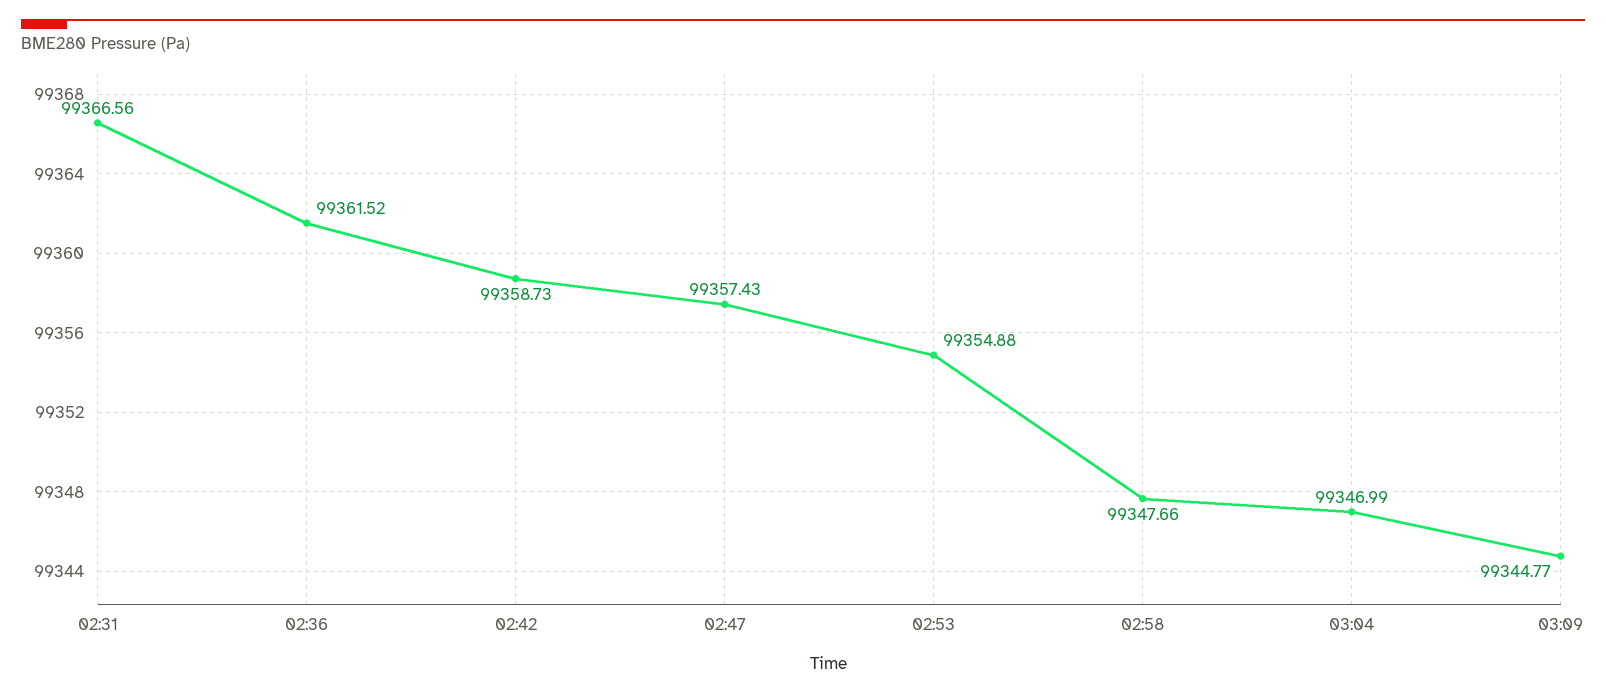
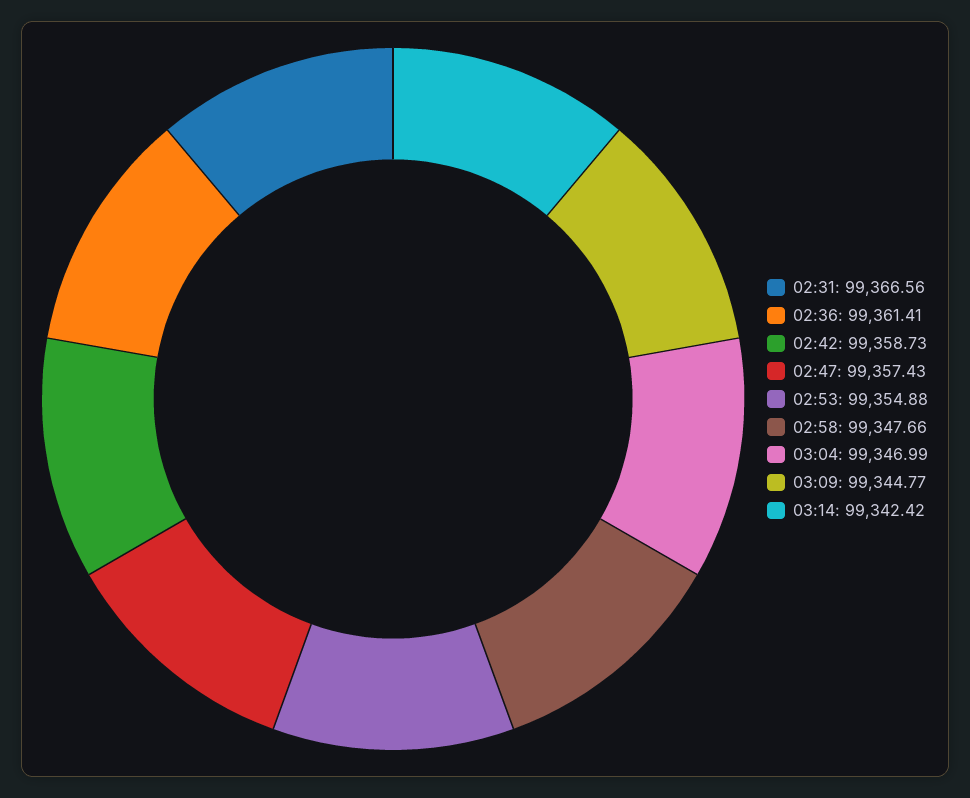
02:36: 99361.52 -> 99361.41
03:14: none -> 99342.42

